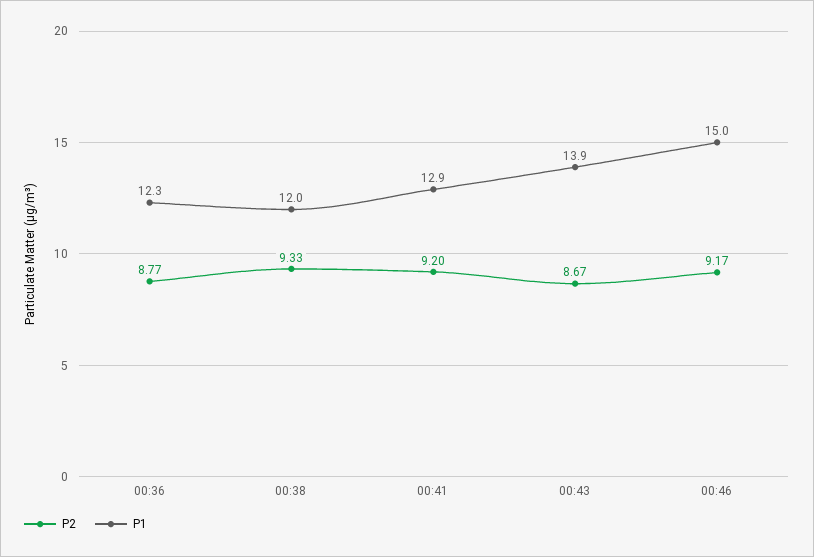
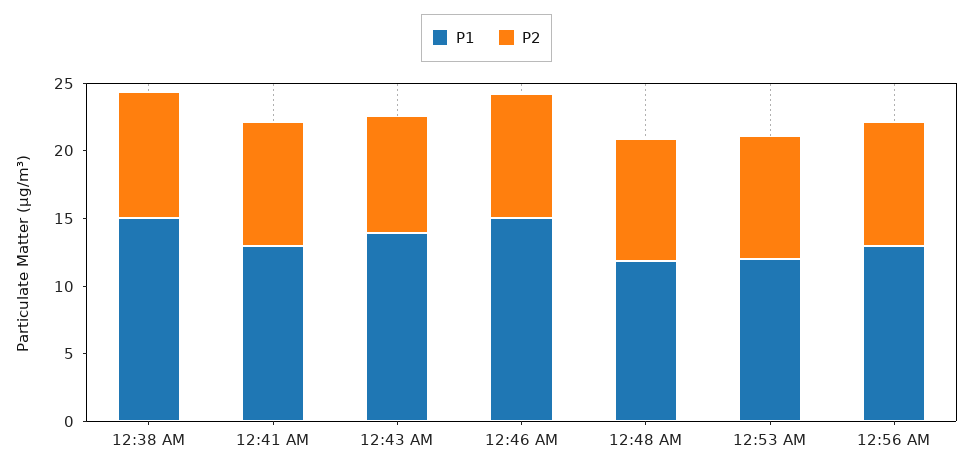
P2, 00:36: 8.77 -> none
P1, 00:36: 12.3 -> none
P1, 00:38: 12 -> 15
P1, 12:48 AM: none -> 12
P2, 12:48 AM: none -> 9
P1, 12:53 AM: none -> 12
P2, 12:53 AM: none -> 9
P1, 12:56 AM: none -> 13
P2, 12:56 AM: none -> 9

